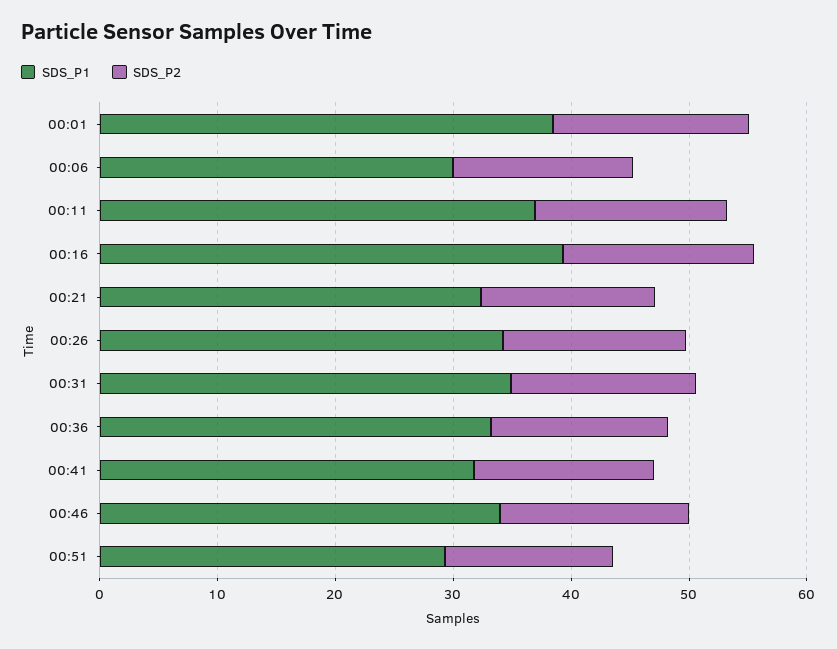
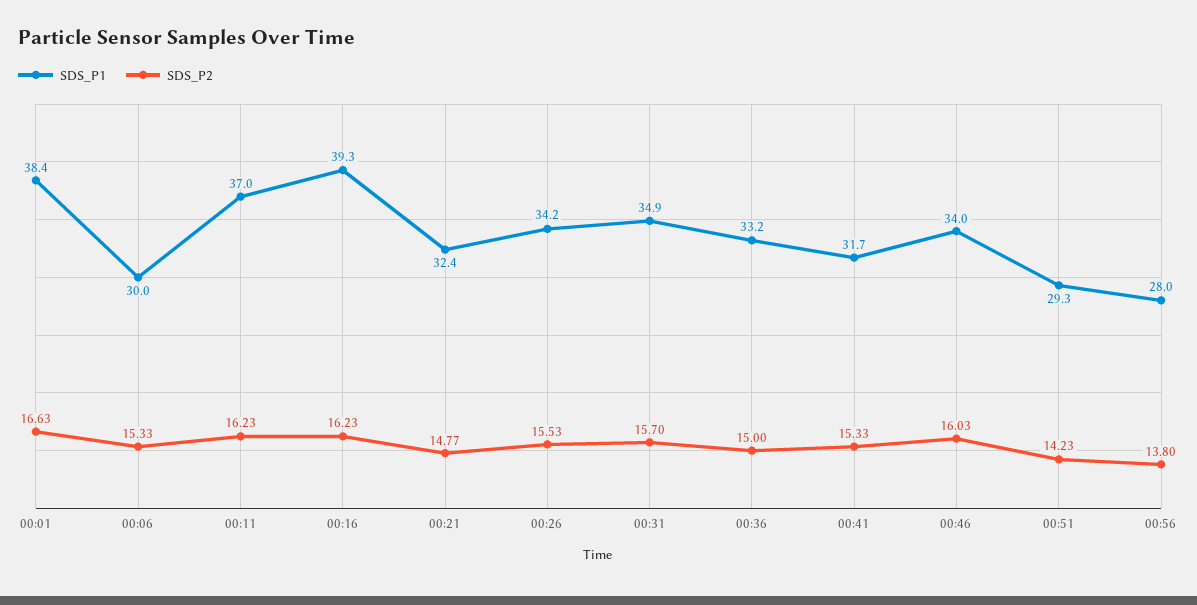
SDS_P1, 00:56: none -> 28
SDS_P2, 00:56: none -> 13.8

